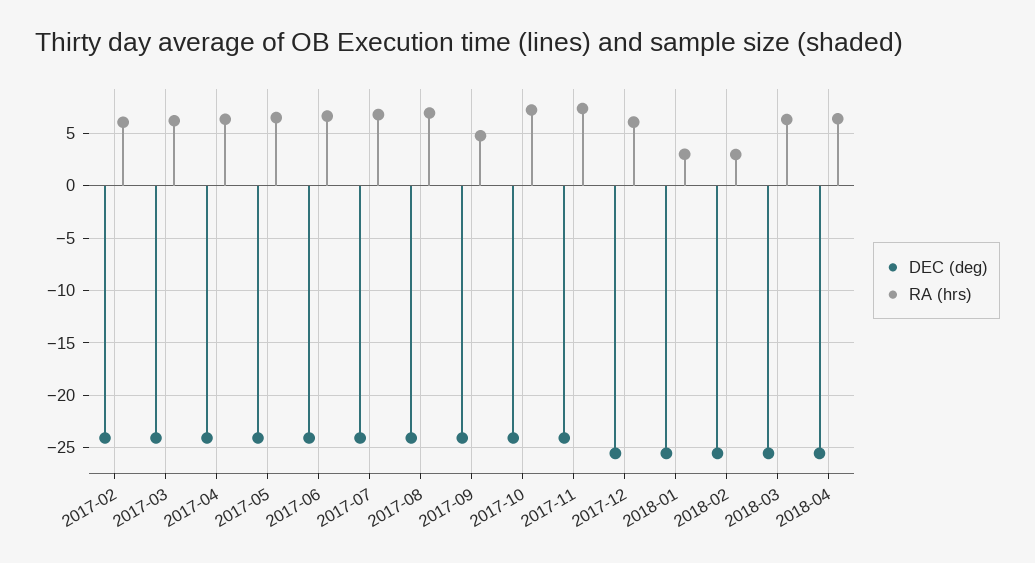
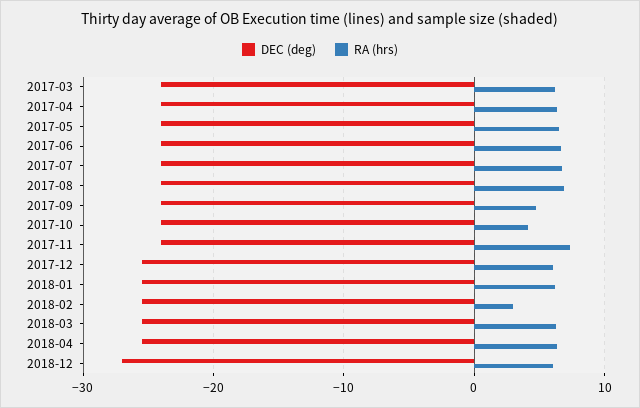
DEC (deg), 2017-02: -24 -> none
RA (hrs), 2017-02: 6 -> none
RA (hrs), 2017-10: 7 -> 4
RA (hrs), 2018-01: 3 -> 6
DEC (deg), 2018-12: none -> -27
RA (hrs), 2018-12: none -> 6

